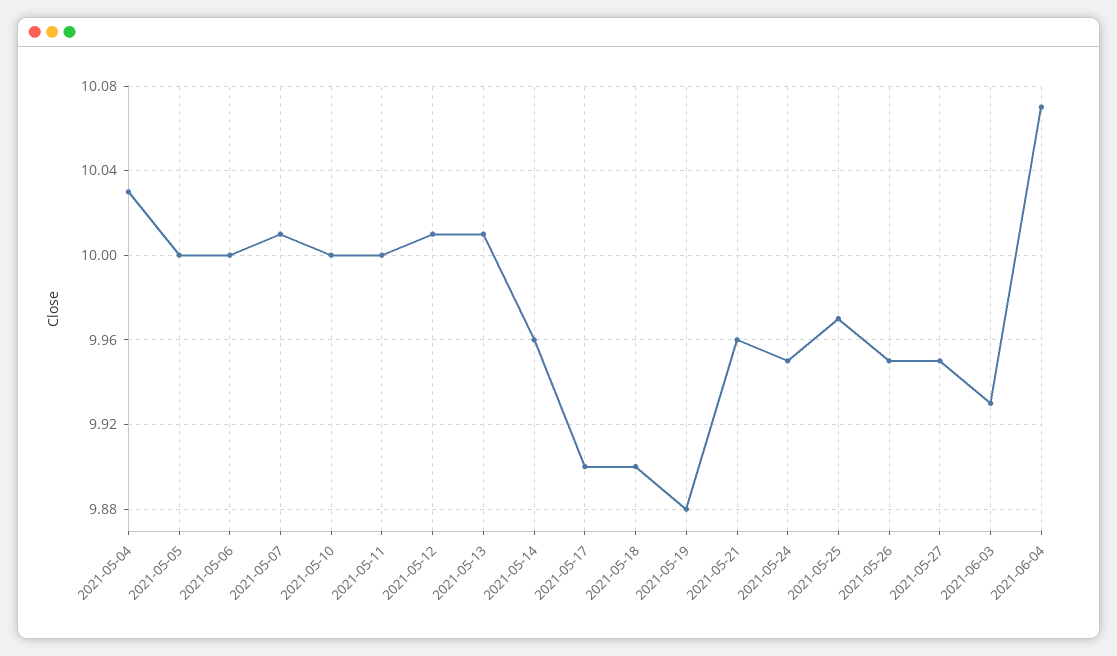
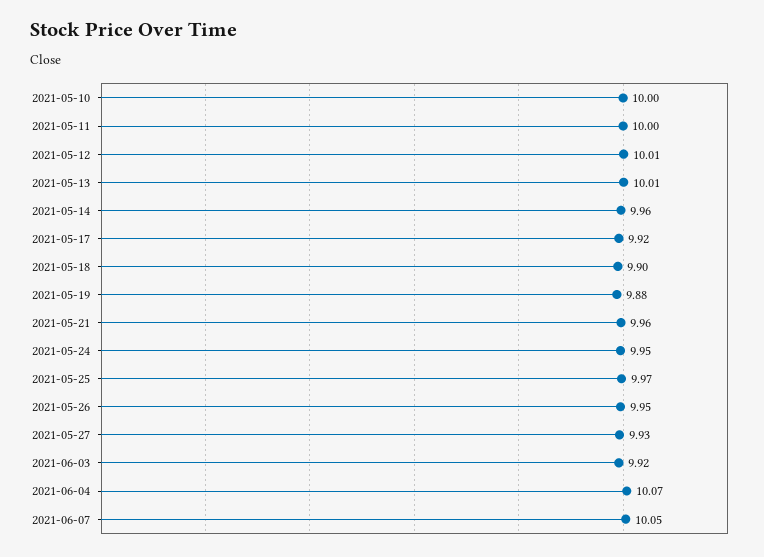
2021-05-04: 10.03 -> none
2021-05-05: 10 -> none
2021-05-06: 10 -> none
2021-05-07: 10.01 -> none
2021-05-17: 9.9 -> 9.92
2021-05-27: 9.95 -> 9.93
2021-06-03: 9.93 -> 9.92
2021-06-07: none -> 10.05

